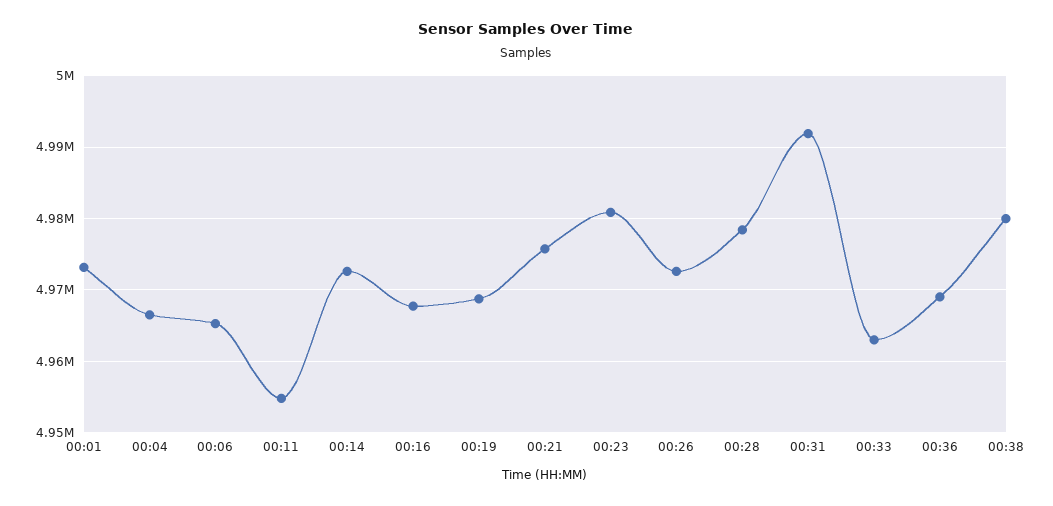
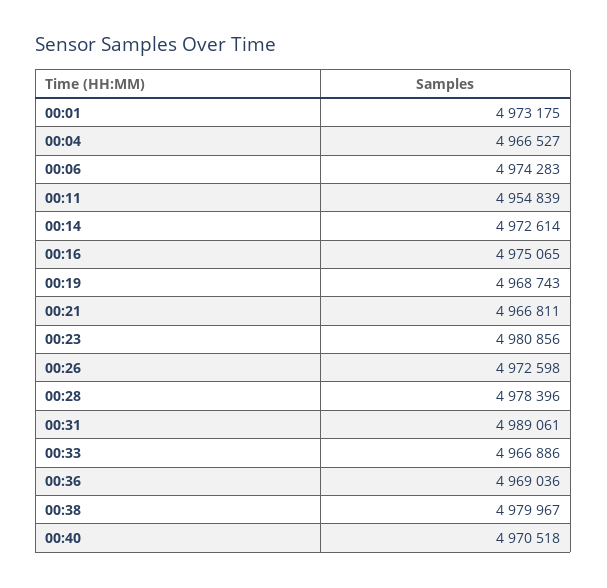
00:06: 4965000 -> 4974283
00:16: 4968000 -> 4975065
00:21: 4976000 -> 4966811
00:31: 4992000 -> 4989061
00:33: 4963000 -> 4966886
00:40: none -> 4970518

